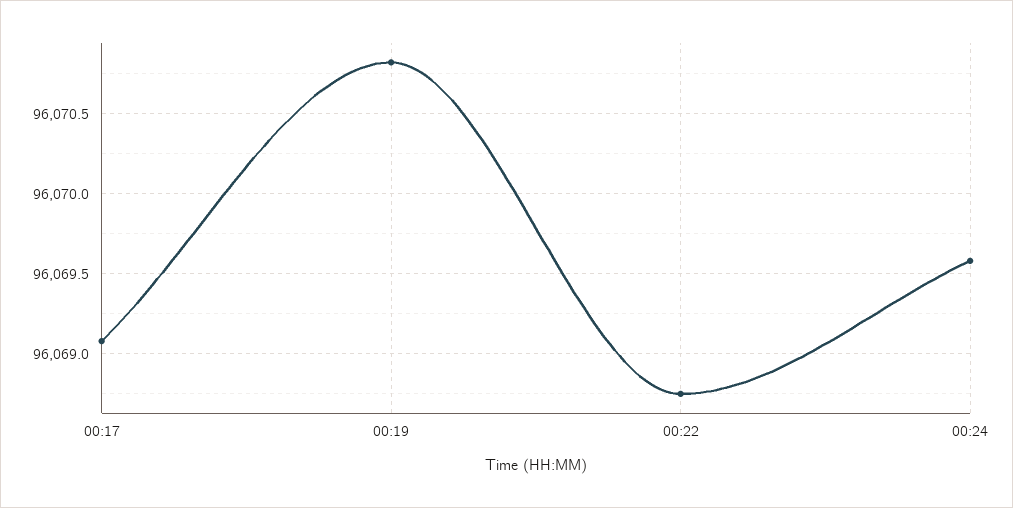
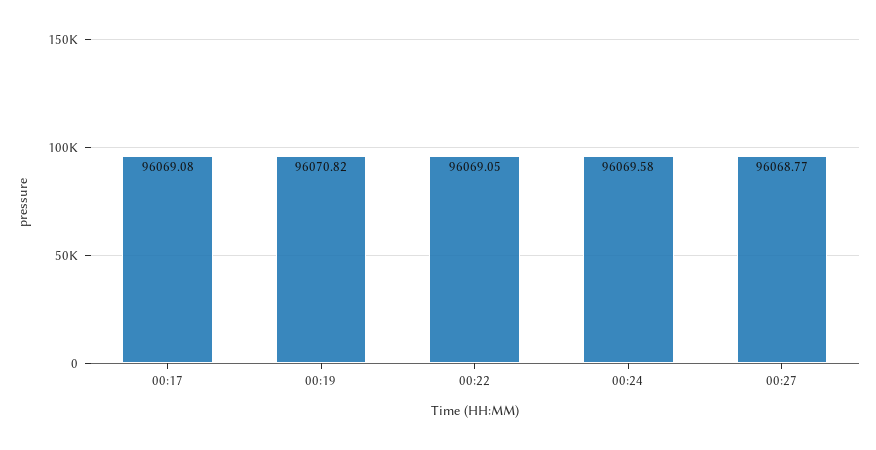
00:22: 96068.75 -> 96069.05
00:27: none -> 96068.77

